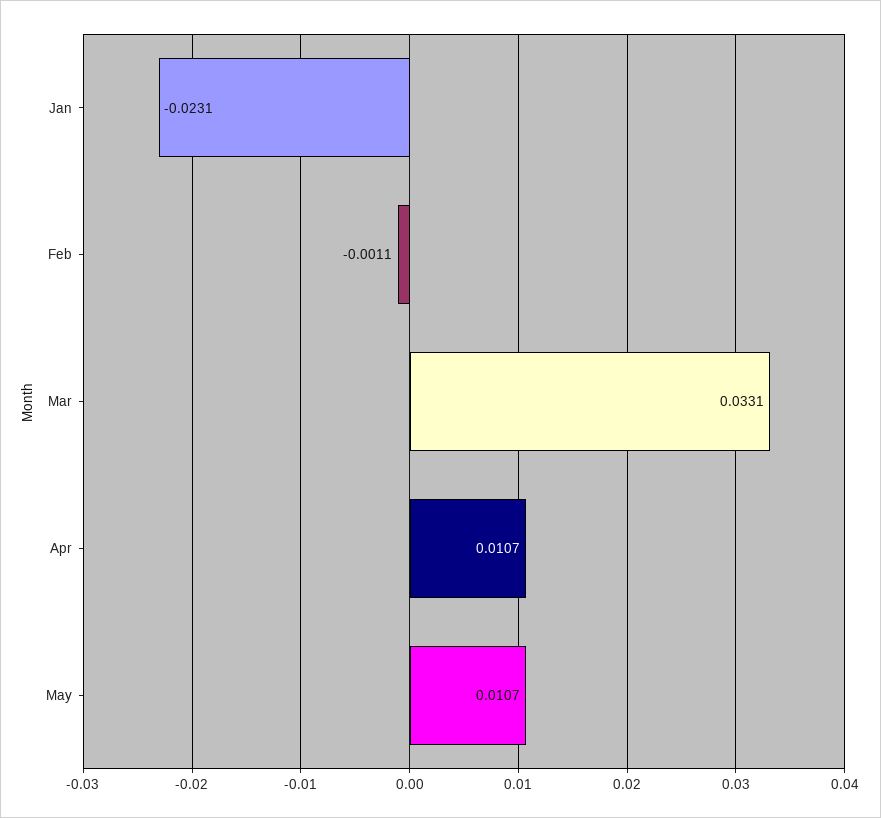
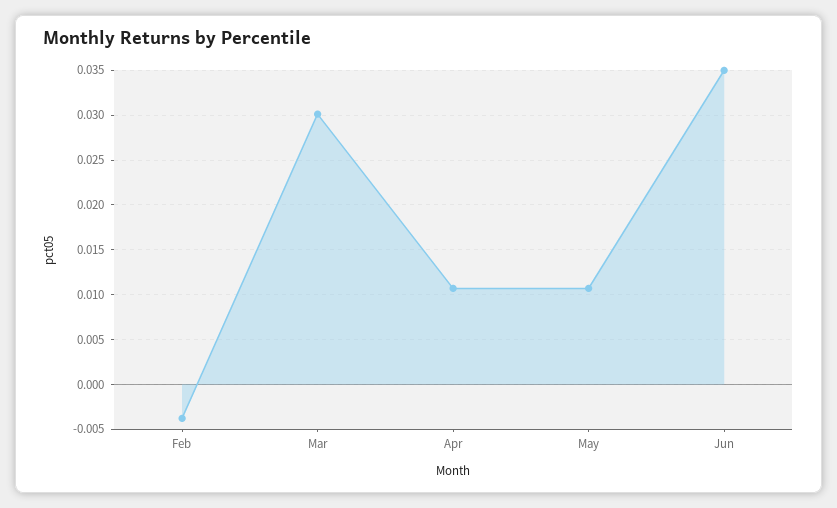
Jan: -0.0231 -> none
Feb: -0.0011 -> -0.004
Mar: 0.0331 -> 0.03
Jun: none -> 0.035

